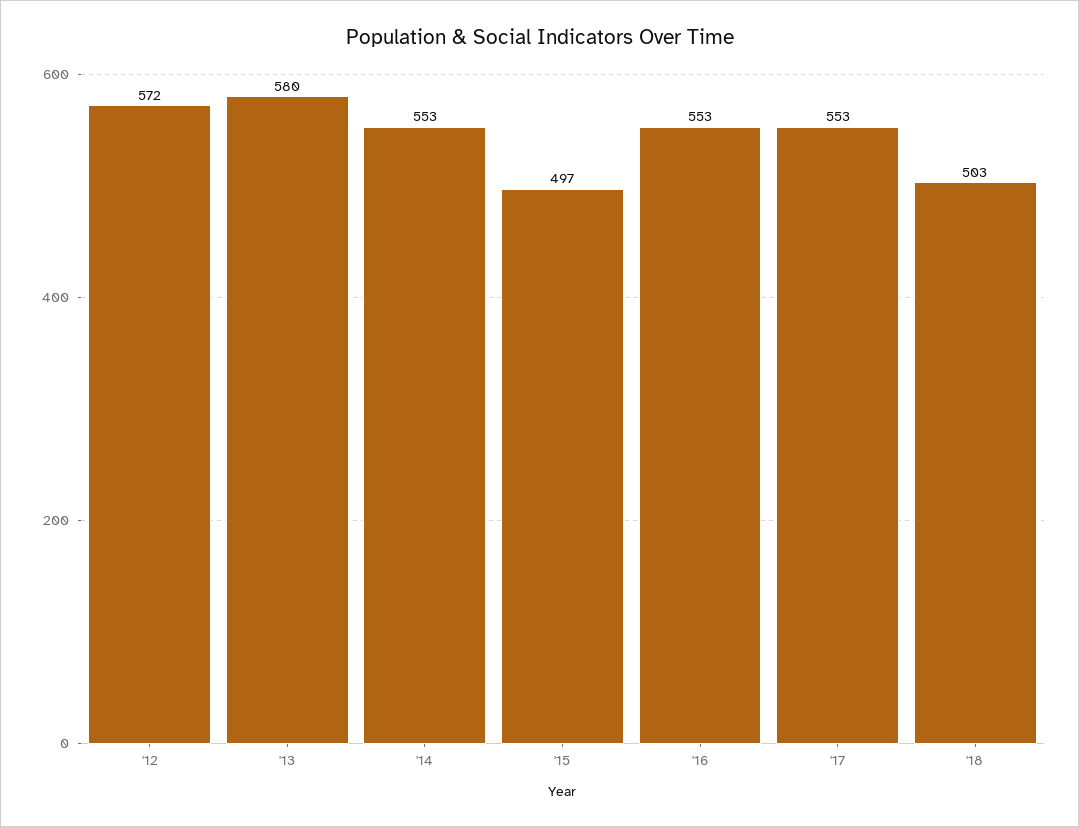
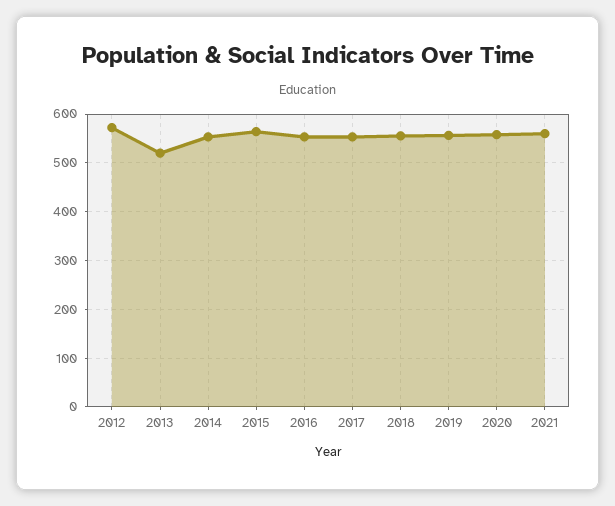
'13: 580 -> 520
'15: 497 -> 560
'18: 503 -> 560
2019: none -> 560
2020: none -> 560
2021: none -> 560

